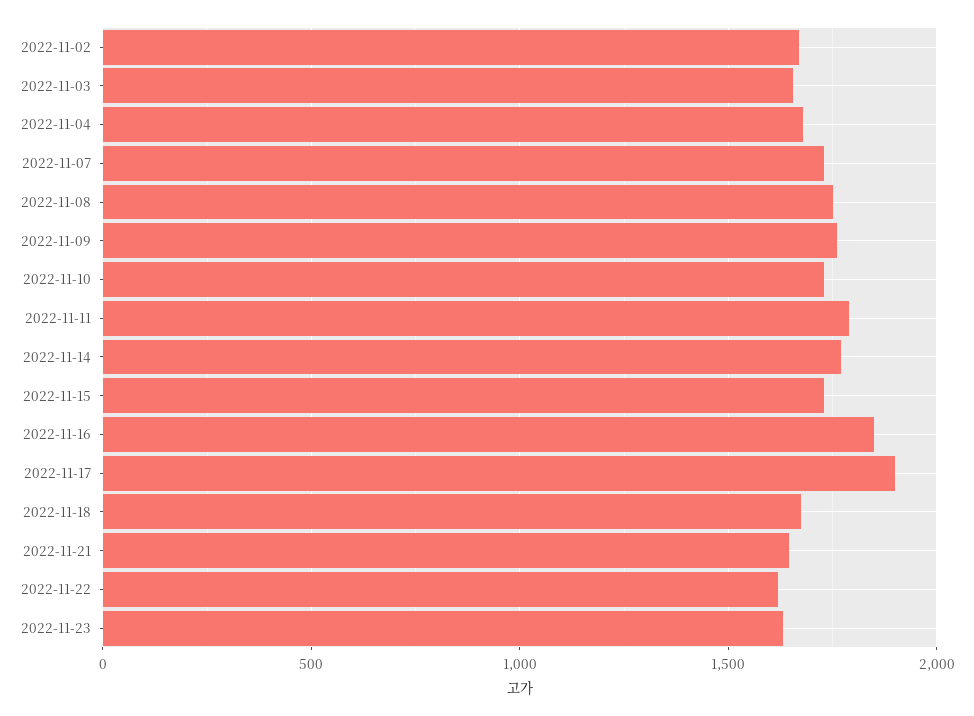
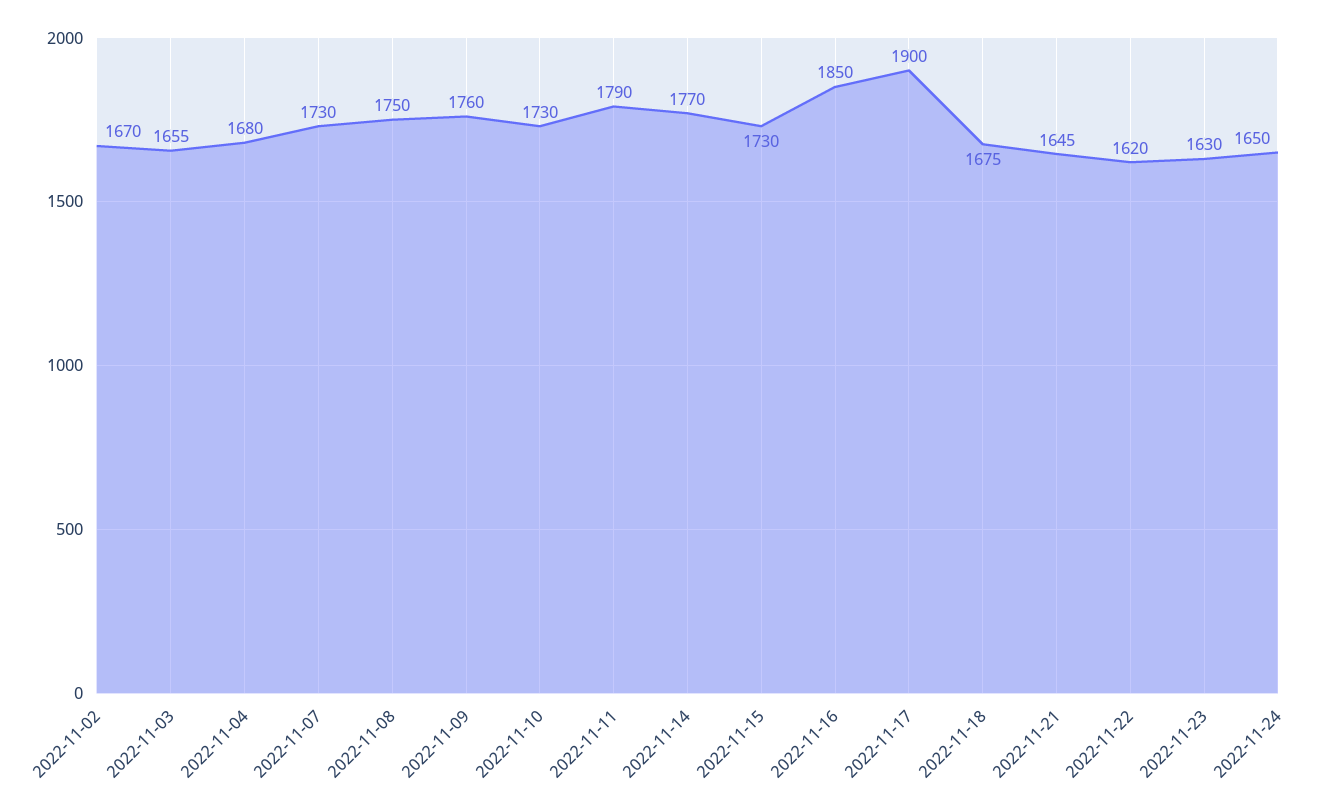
2022-11-24: none -> 1650

